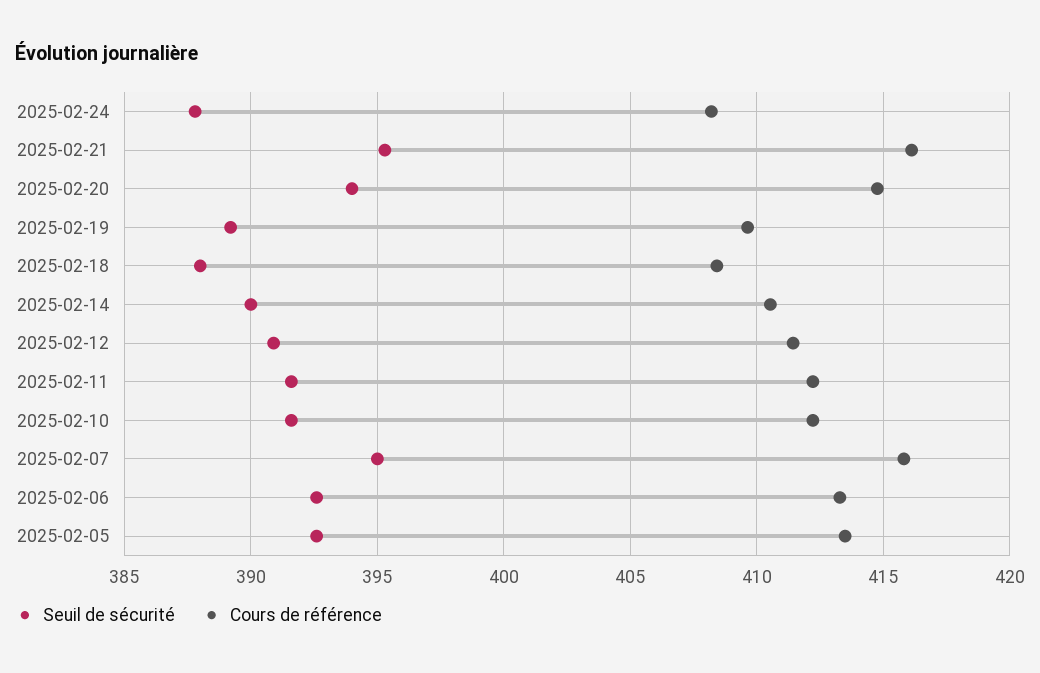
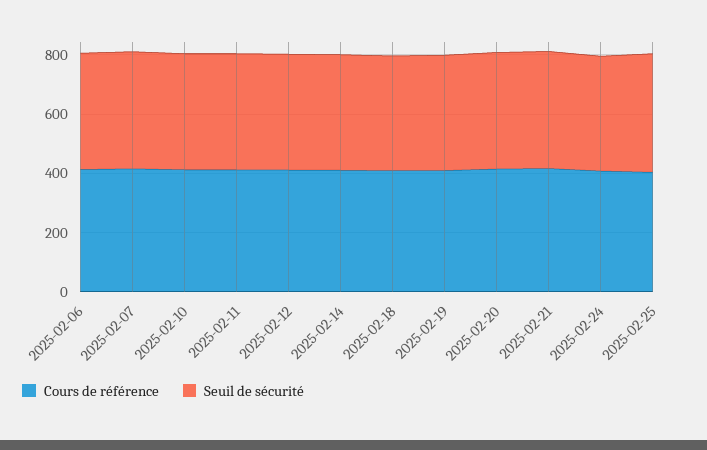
Seuil de sécurité, 2025-02-05: 392.5 -> none
Cours de référence, 2025-02-05: 413.5 -> none
Cours de référence, 2025-02-25: none -> 400
Seuil de sécurité, 2025-02-25: none -> 400

